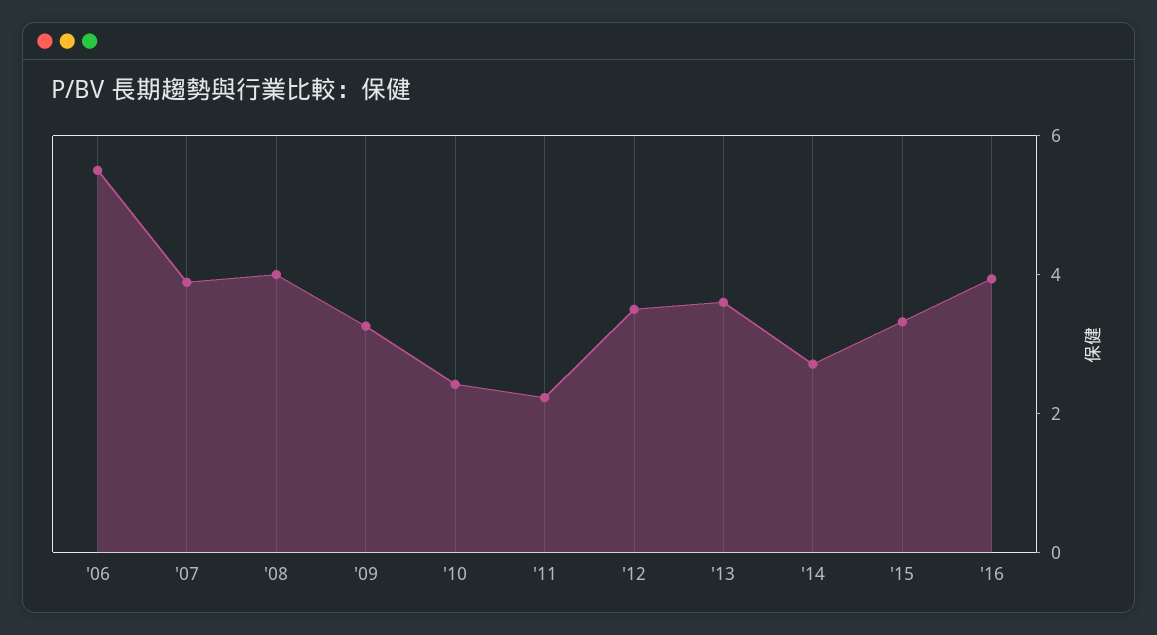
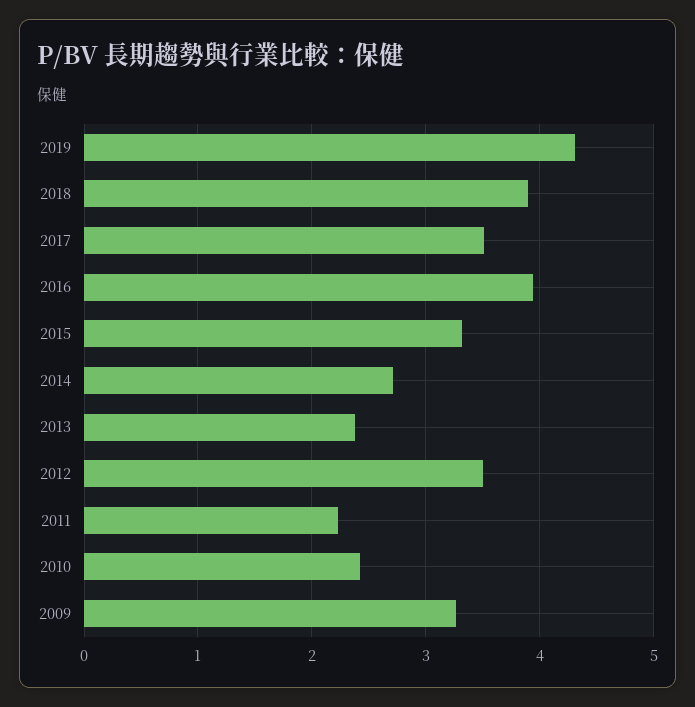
'06: 5.5 -> none
'07: 4 -> none
'08: 4 -> none
'13: 3.5 -> 2.4
2019: none -> 4.3
2018: none -> 3.9
2017: none -> 3.5

